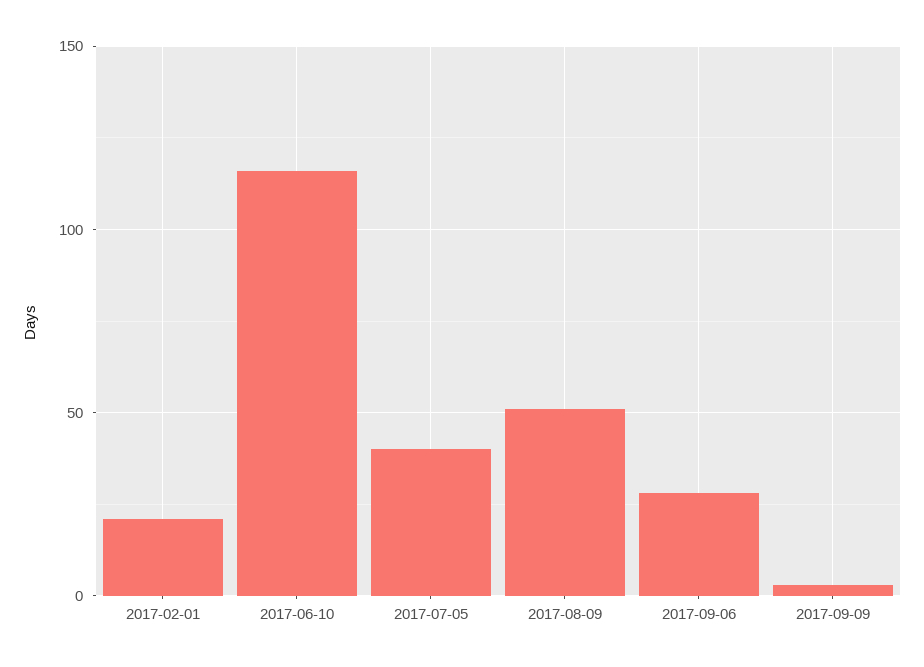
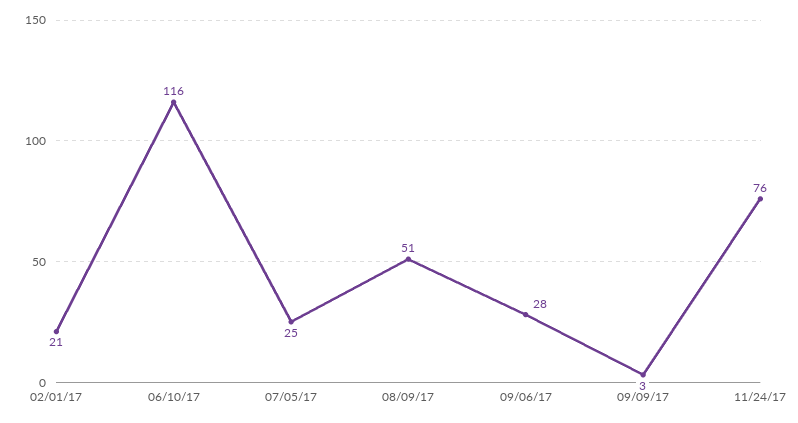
2017-07-05: 40 -> 25
11/24/17: none -> 76

